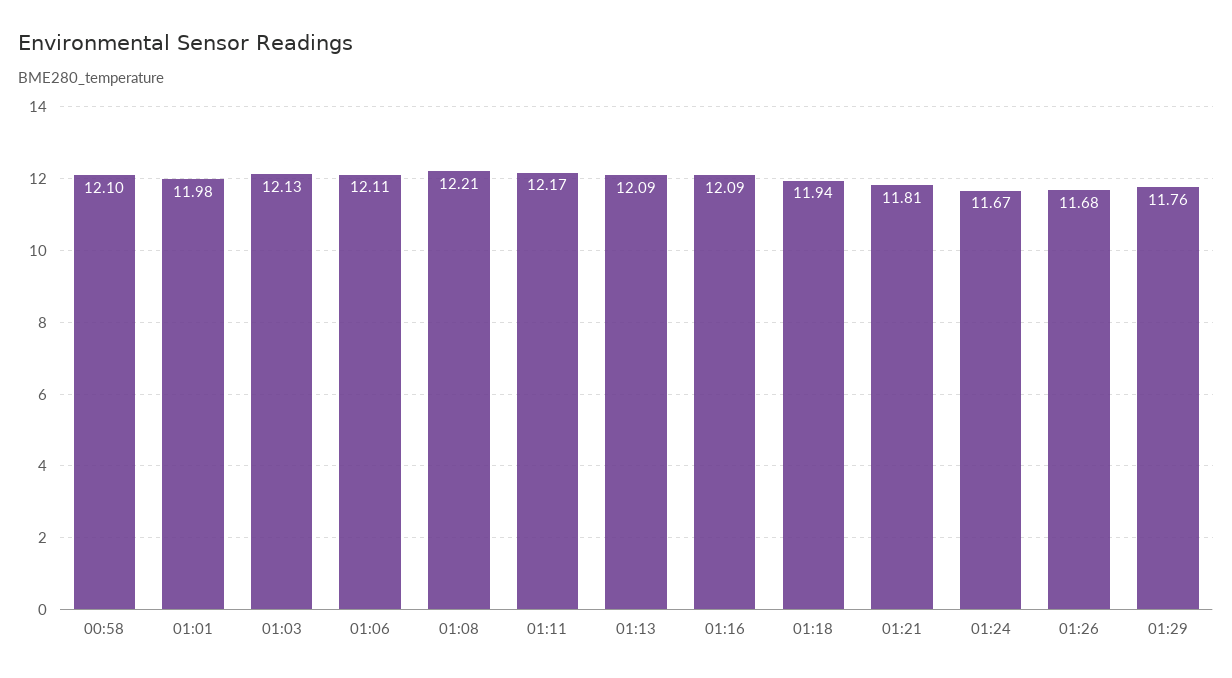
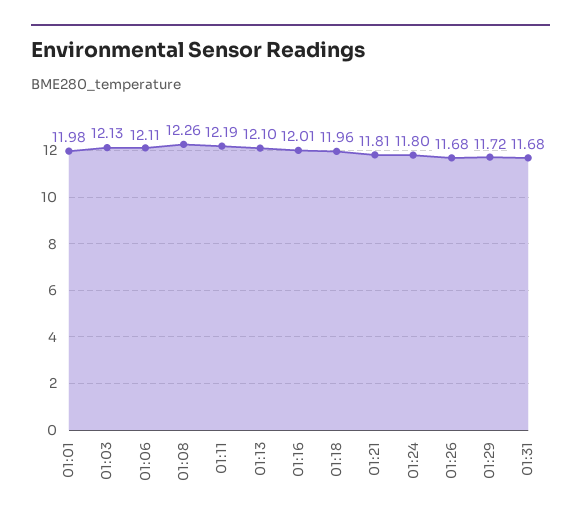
00:58: 12.1 -> none
01:08: 12.21 -> 12.26
01:11: 12.17 -> 12.19
01:13: 12.09 -> 12.1
01:16: 12.09 -> 12.01
01:18: 11.94 -> 11.96
01:24: 11.67 -> 11.8
01:29: 11.76 -> 11.72
01:31: none -> 11.68

